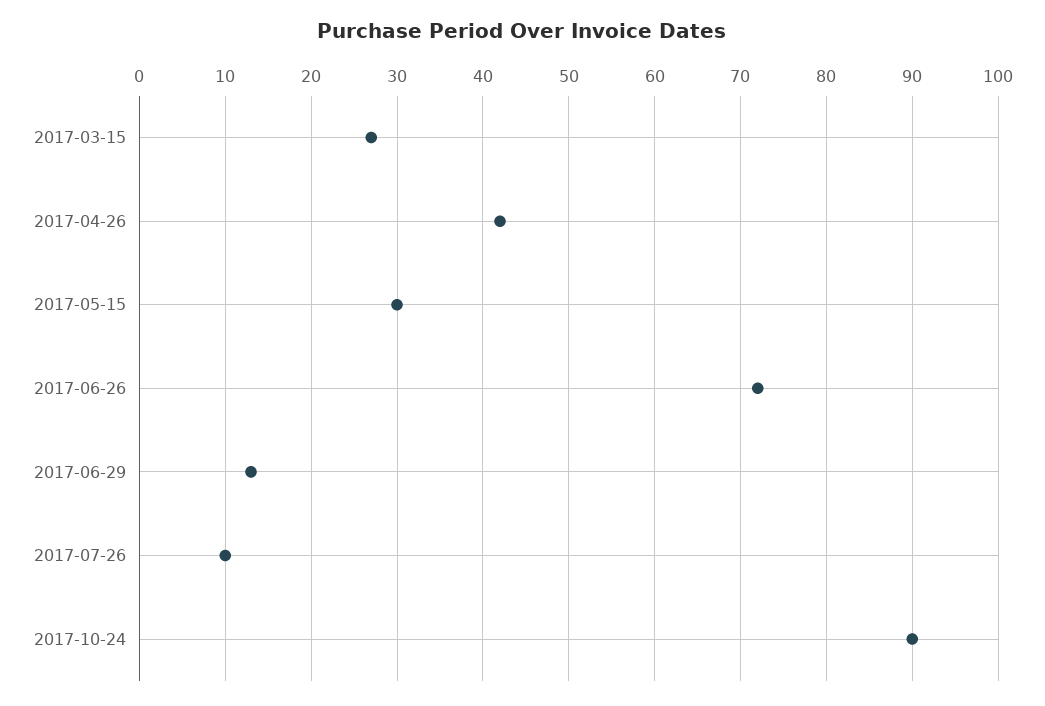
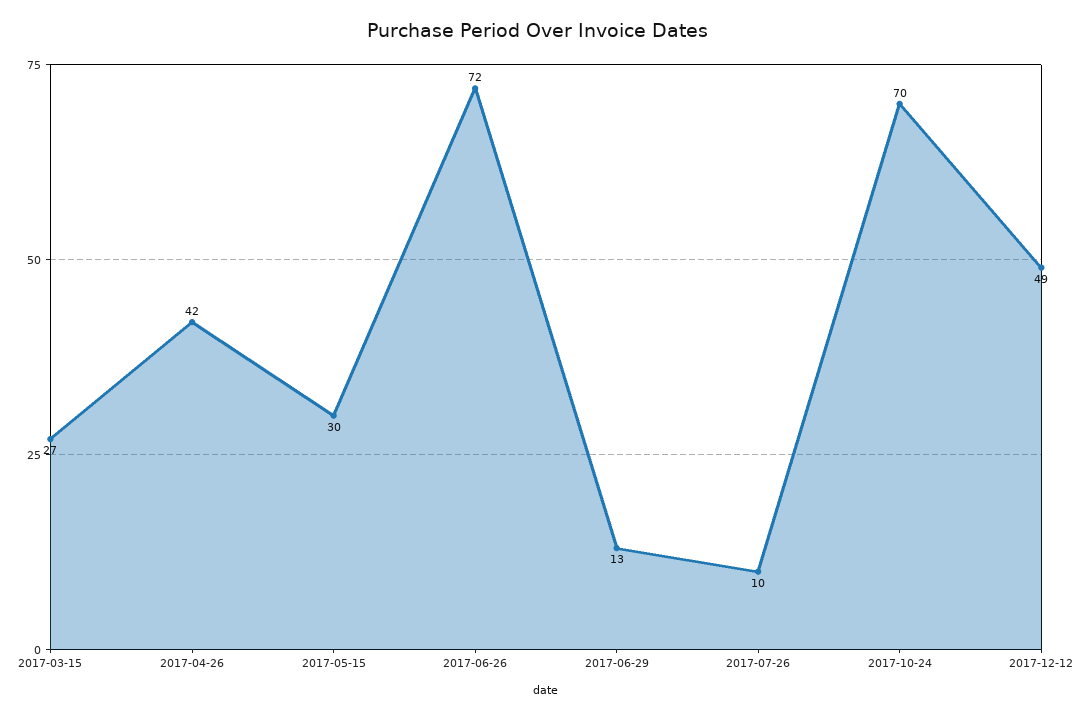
2017-10-24: 90 -> 70
2017-12-12: none -> 49

